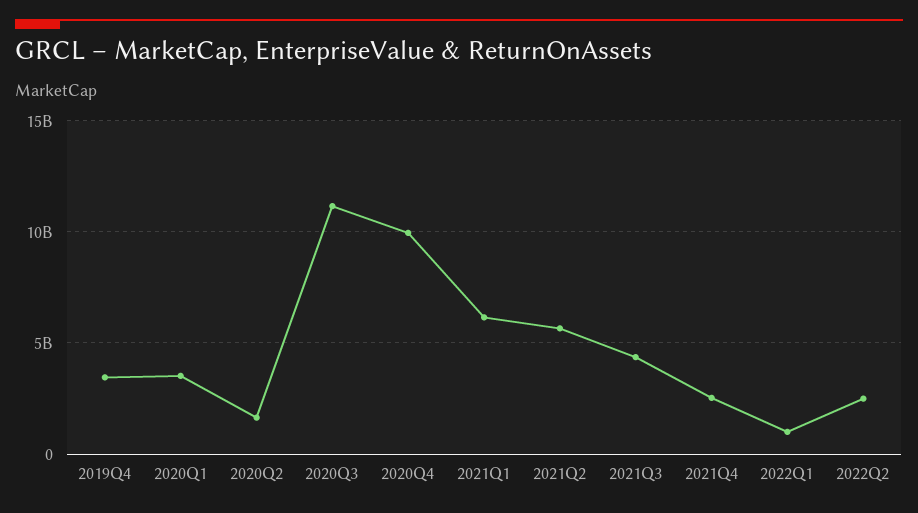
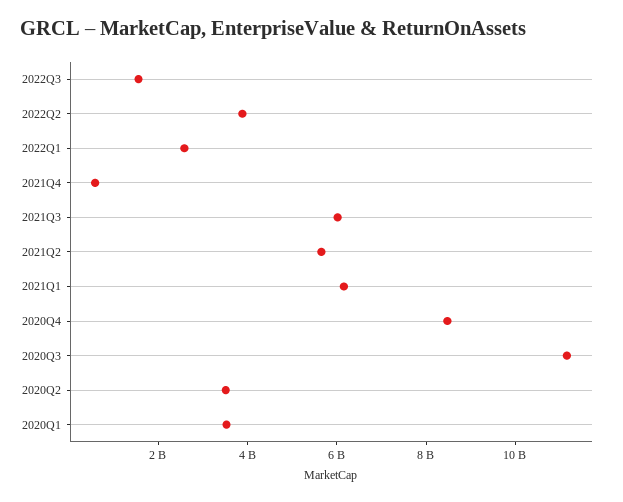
2019Q4: 3500000000 -> none
2020Q2: 1500000000 -> 3500000000
2020Q4: 10000000000 -> 8500000000
2021Q3: 4500000000 -> 6000000000
2021Q4: 2500000000 -> 500000000
2022Q1: 1000000000 -> 2500000000
2022Q2: 2500000000 -> 4000000000
2022Q3: none -> 1500000000

